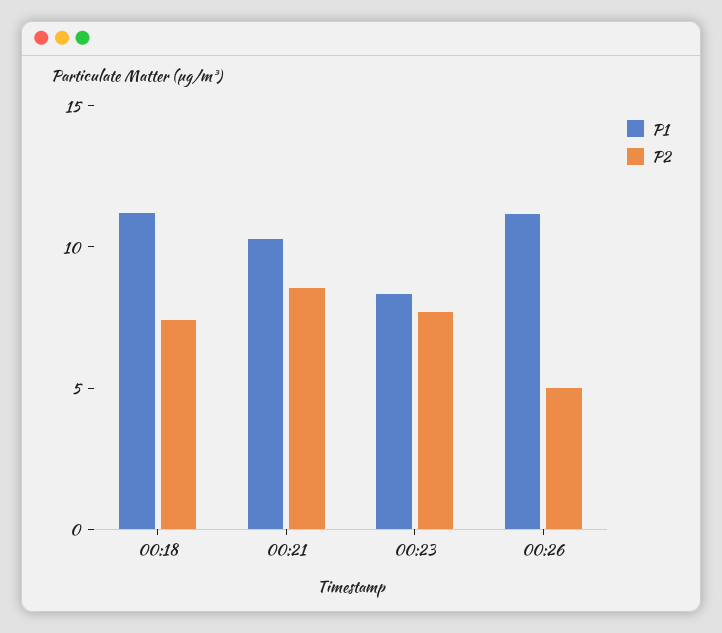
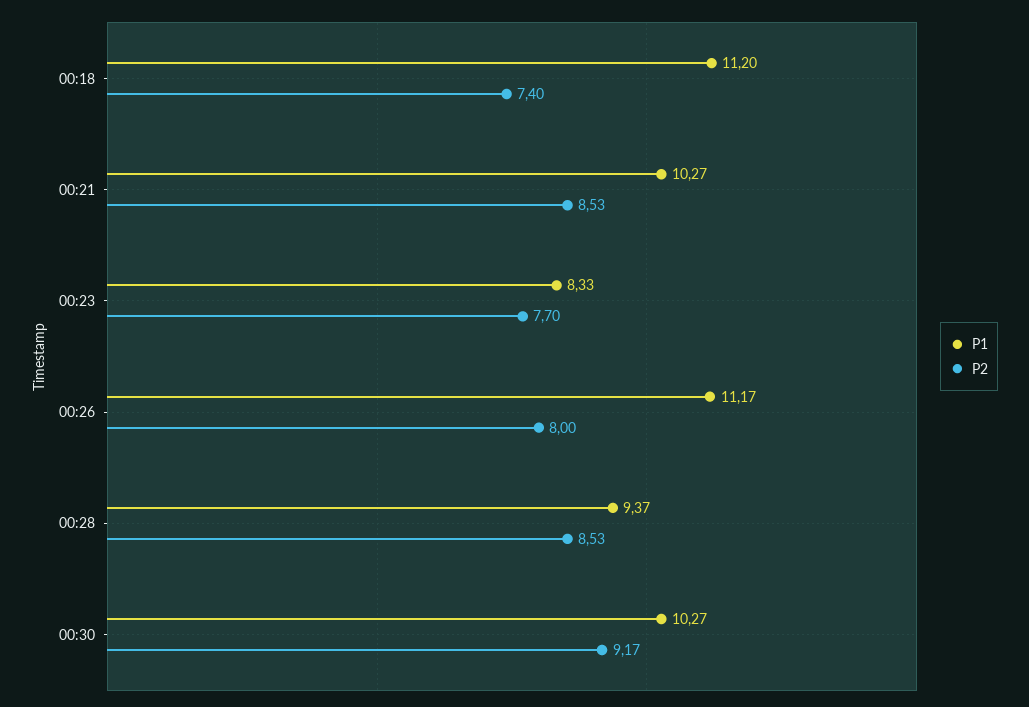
P2, 00:26: 5 -> 8
P1, 00:28: none -> 9.37
P2, 00:28: none -> 8.53
P1, 00:30: none -> 10.27
P2, 00:30: none -> 9.17

